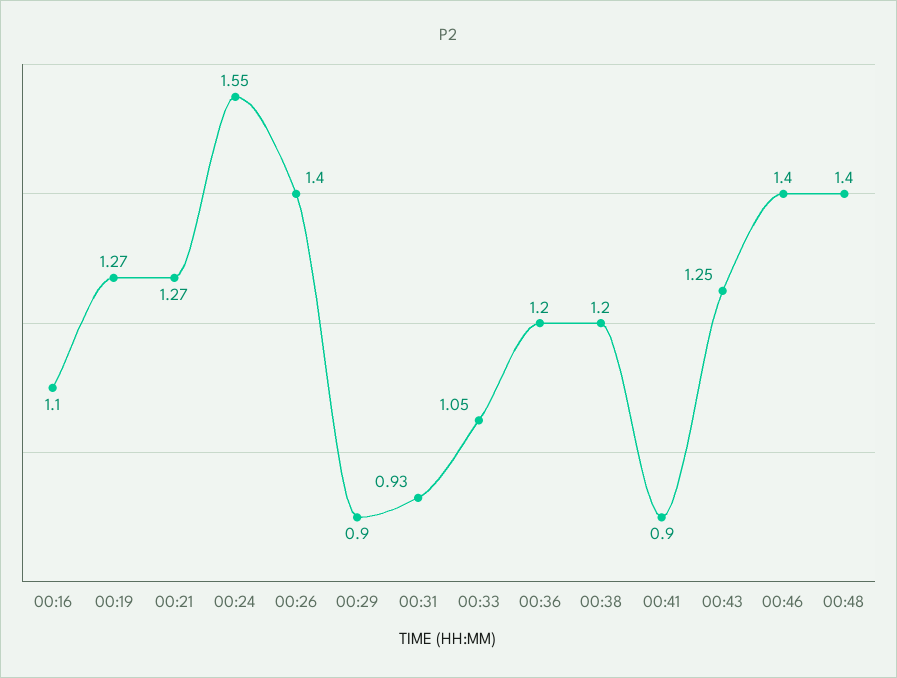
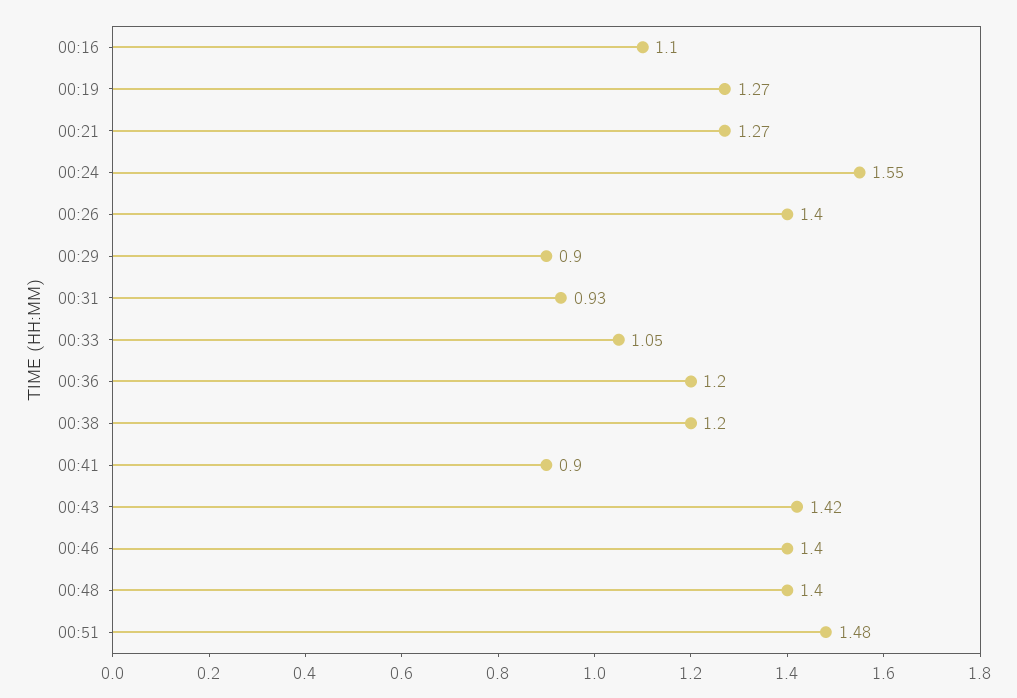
00:43: 1.25 -> 1.42
00:51: none -> 1.48

